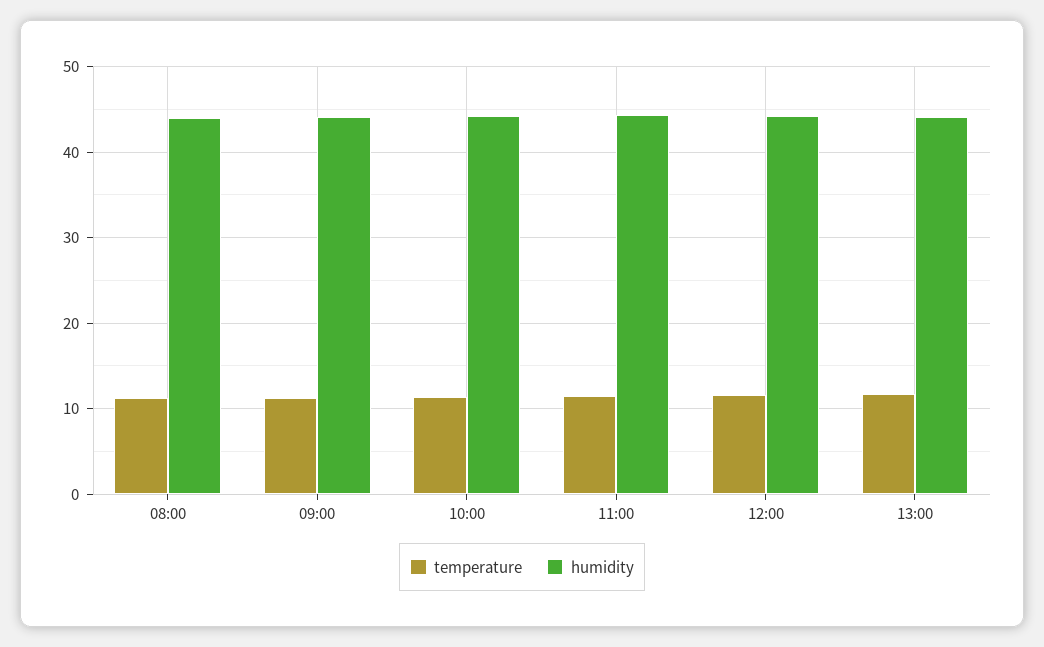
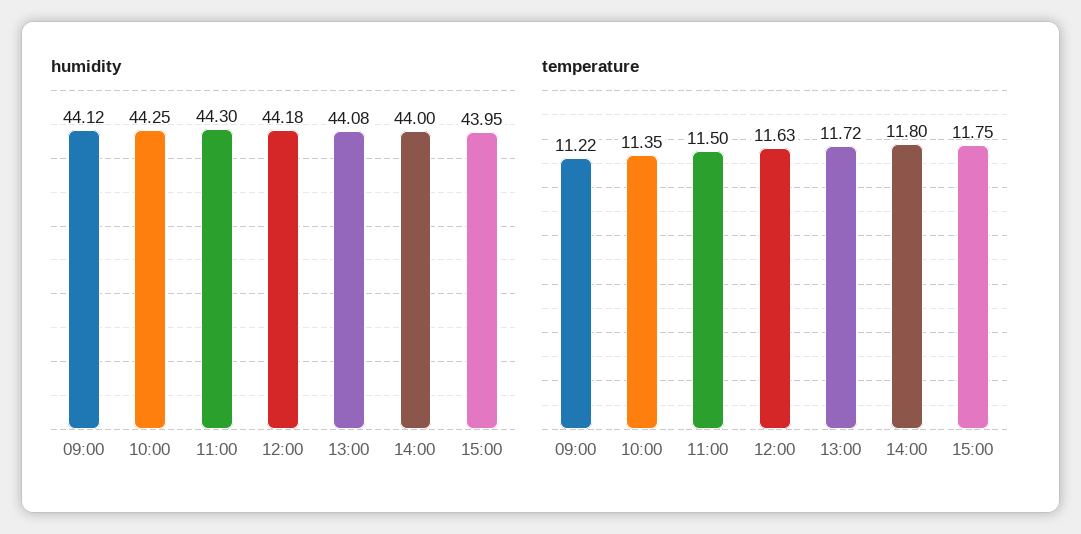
temperature, 08:00: 11 -> none
humidity, 08:00: 44 -> none
humidity, 14:00: none -> 44
humidity, 15:00: none -> 43.95
temperature, 14:00: none -> 11.8
temperature, 15:00: none -> 11.75

